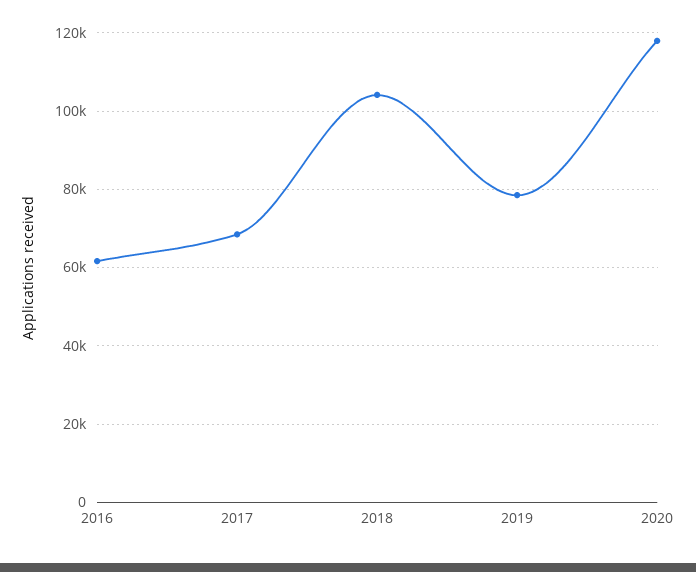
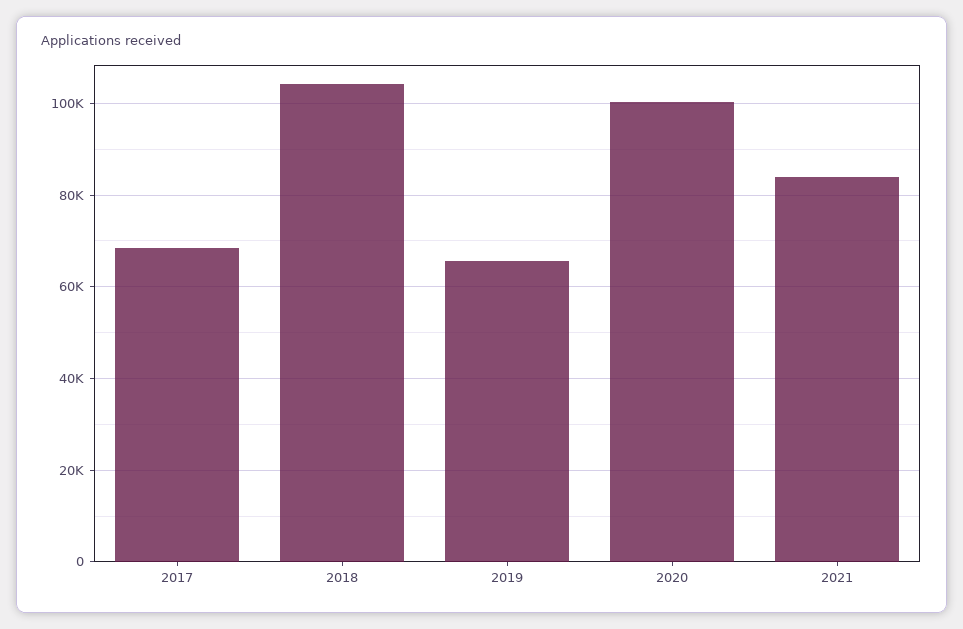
2016: 62000 -> none
2019: 78000 -> 66000
2020: 118000 -> 100000
2021: none -> 84000

